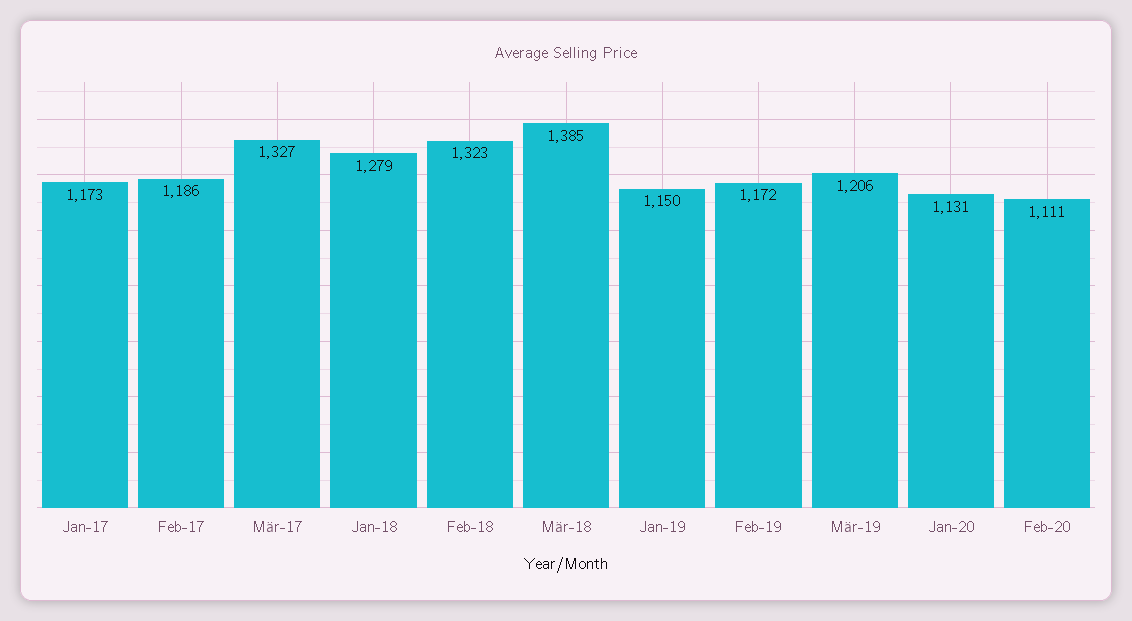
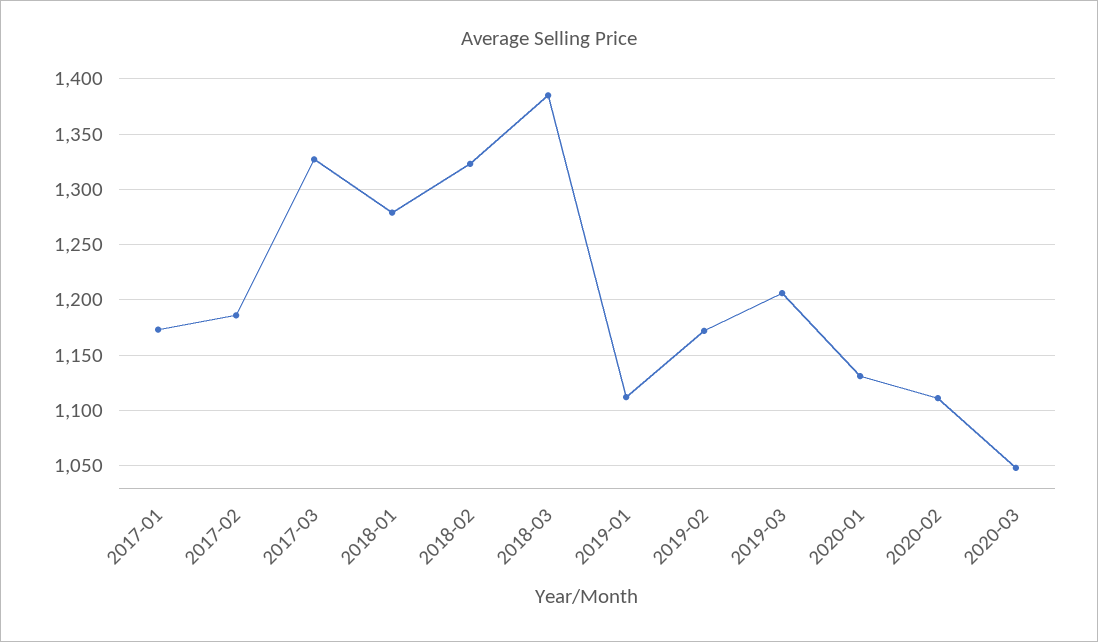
Jan-19: 1150 -> 1110
2020-03: none -> 1050

